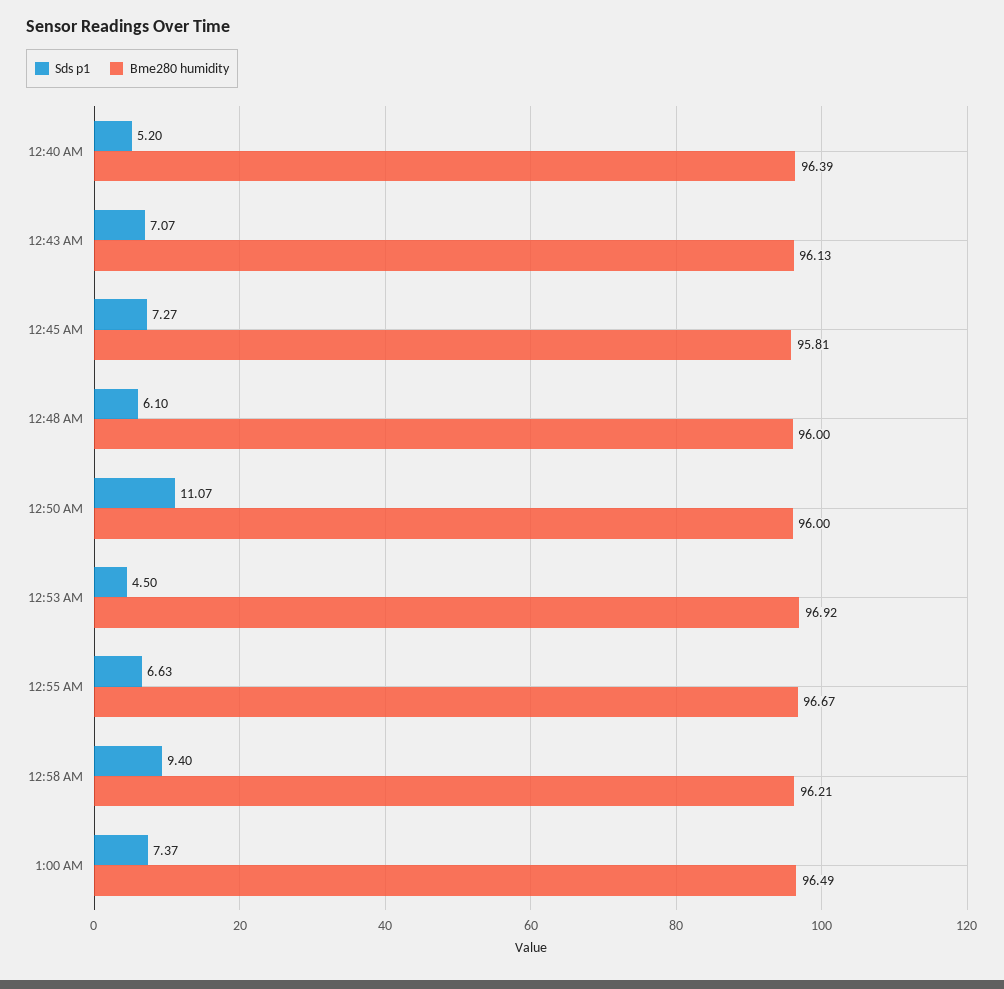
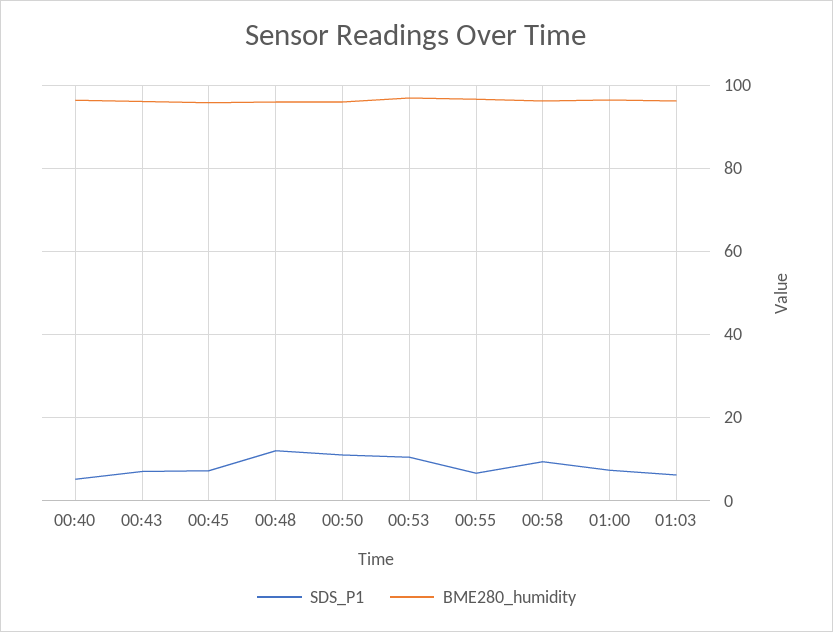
Sds p1, 12:48 AM: 6.1 -> 12
Sds p1, 12:53 AM: 4.5 -> 10
Sds p1, 01:03: none -> 6
Bme280 humidity, 01:03: none -> 96

